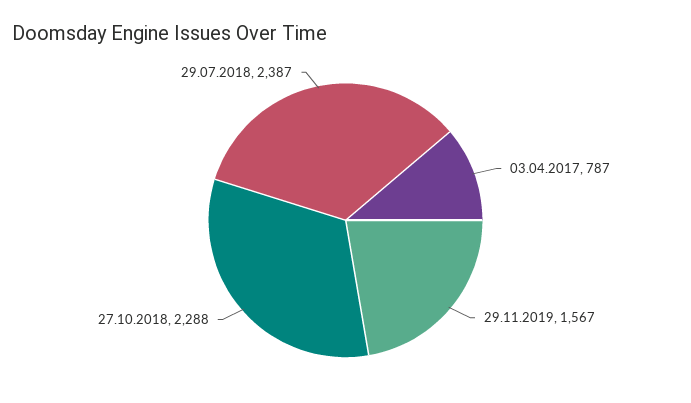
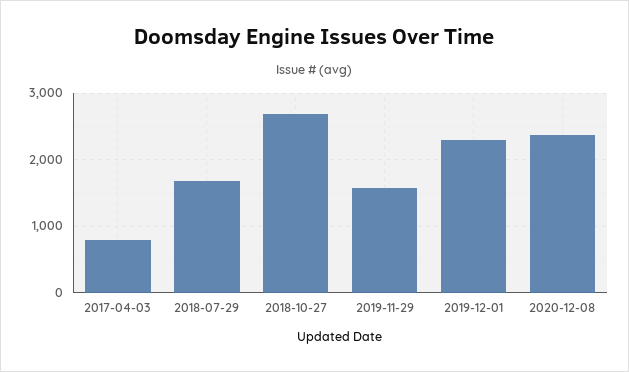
27.10.2018: 2288 -> 2700
29.07.2018: 2387 -> 1700
2019-12-01: none -> 2300
2020-12-08: none -> 2400

